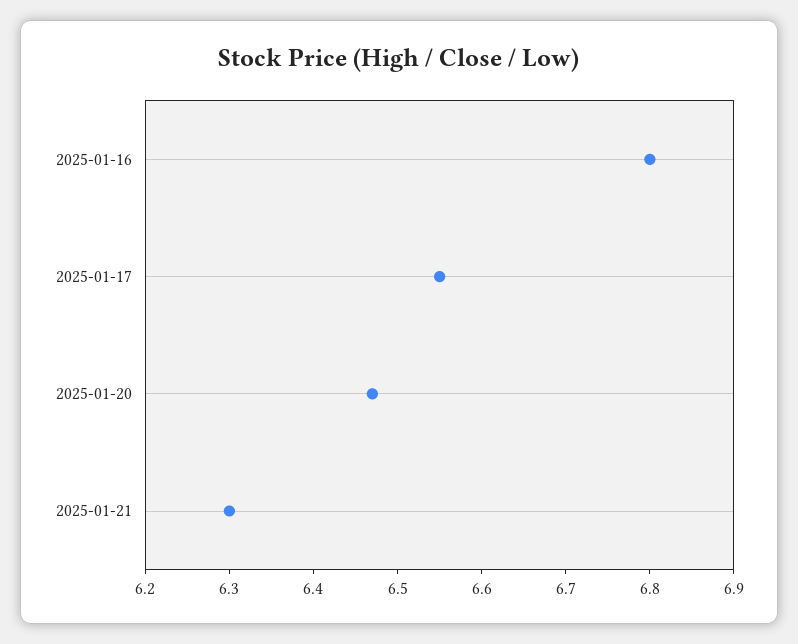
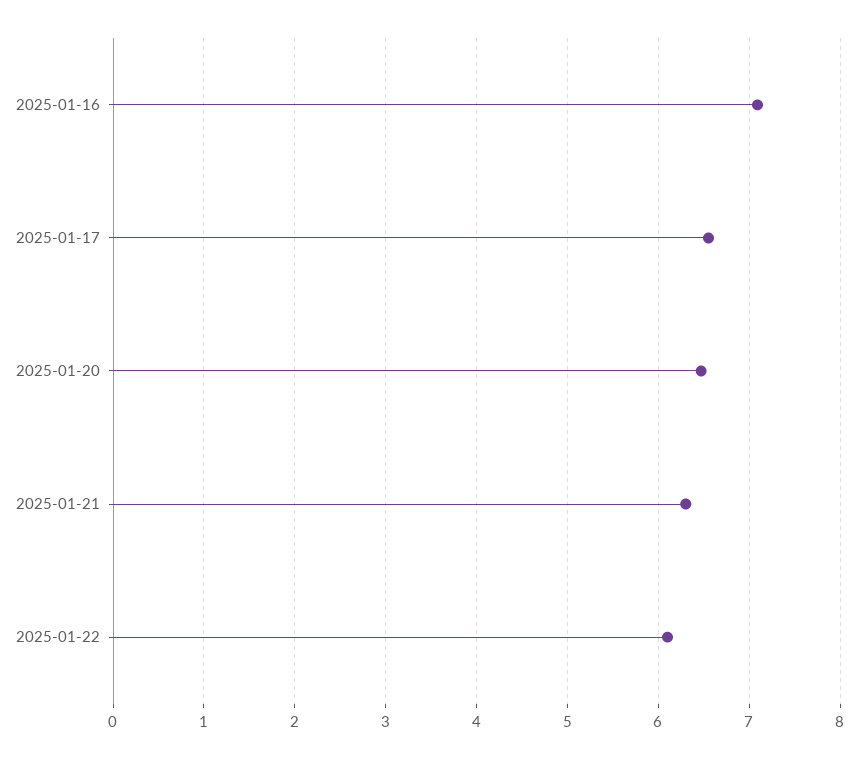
2025-01-16: 6.8 -> 7.1
2025-01-22: none -> 6.1

